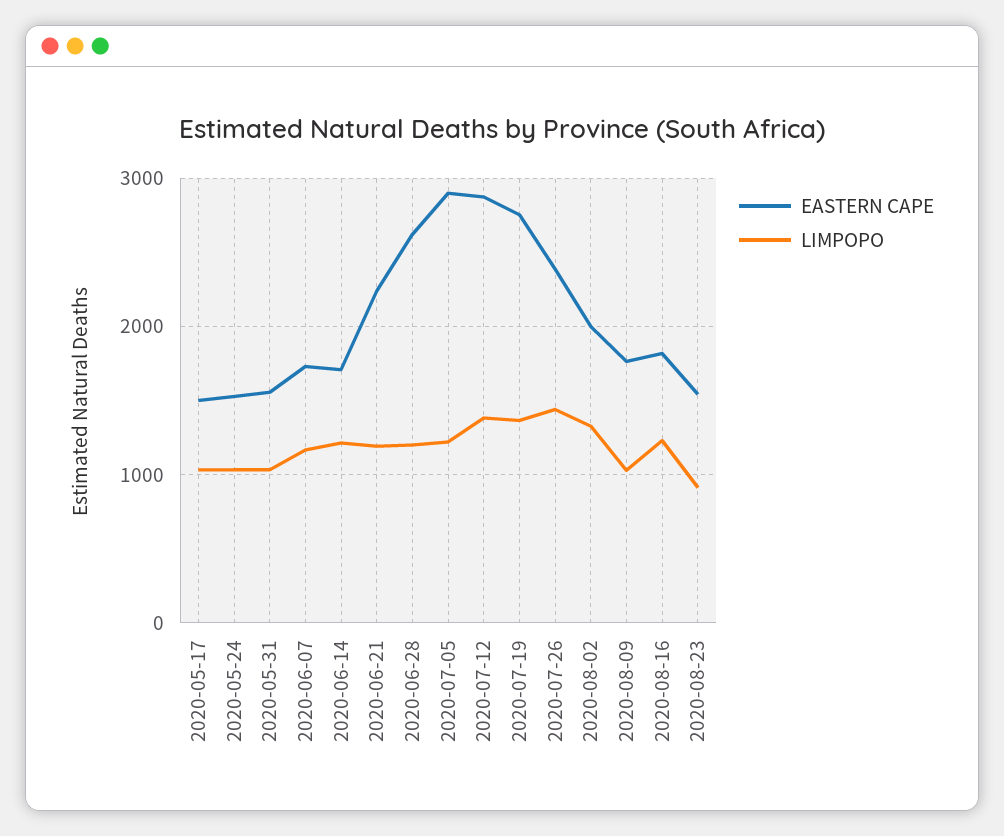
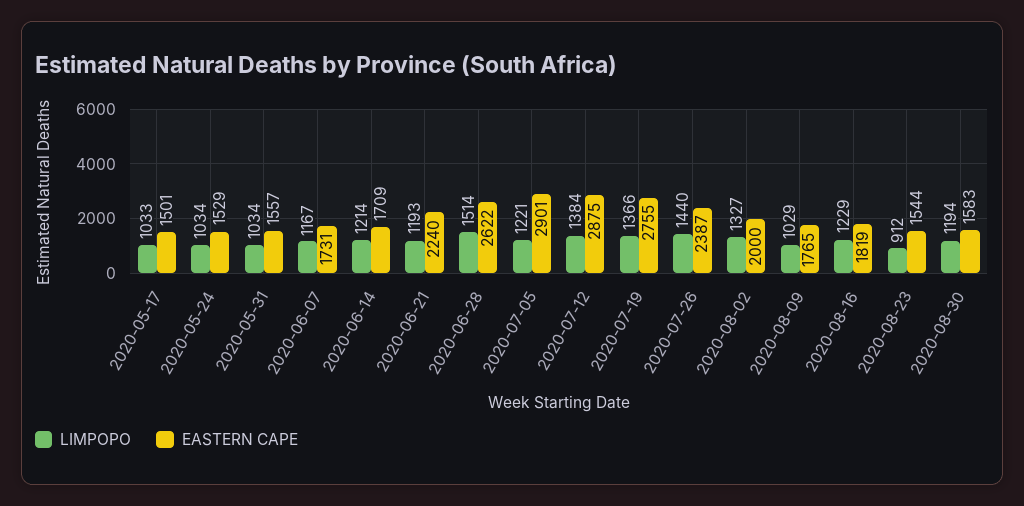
LIMPOPO, 2020-06-28: 1200 -> 1514
LIMPOPO, 2020-08-30: none -> 1194
EASTERN CAPE, 2020-08-30: none -> 1583

